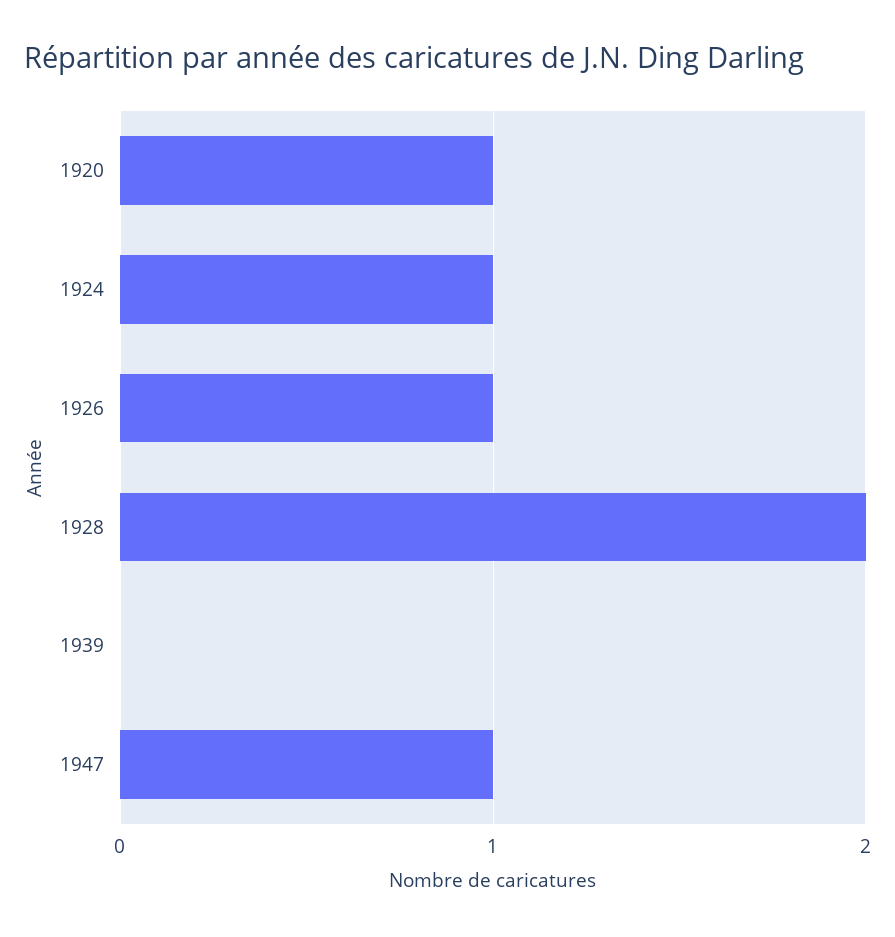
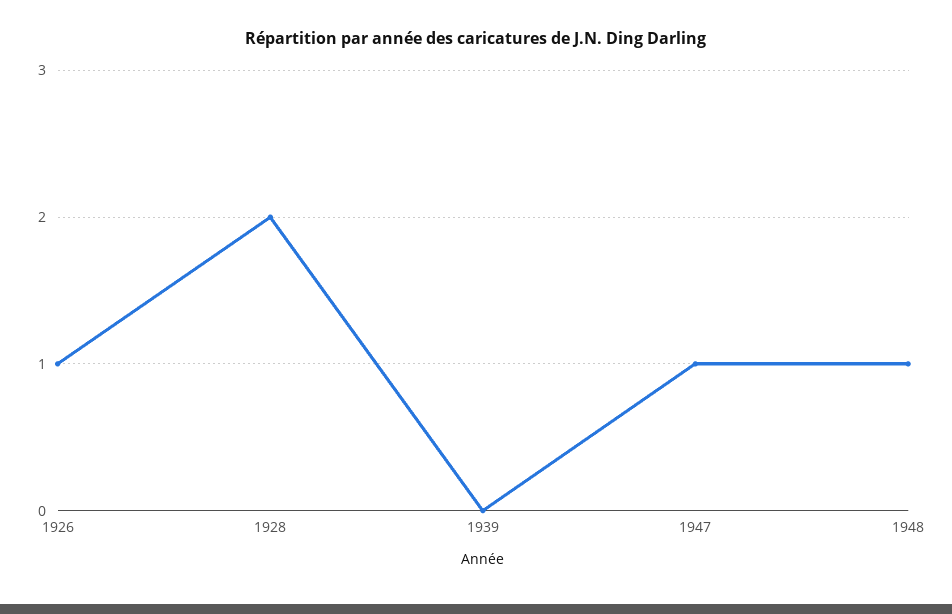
1920: 1 -> none
1924: 1 -> none
1948: none -> 1

